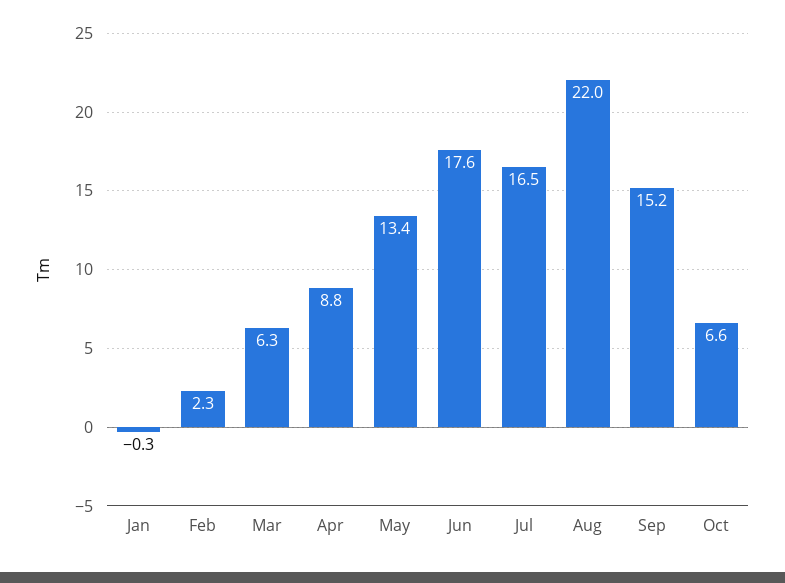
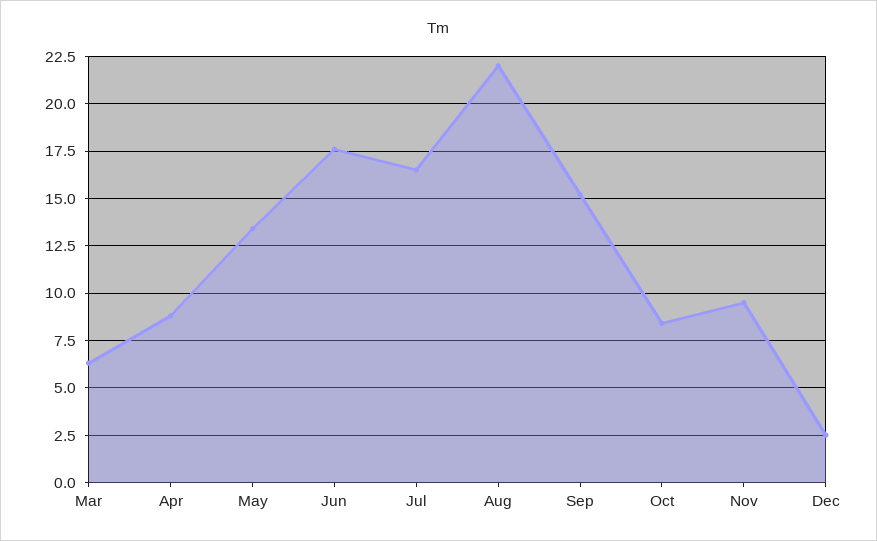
Jan: -0.3 -> none
Feb: 2.3 -> none
Oct: 6.6 -> 8.5
Nov: none -> 9.5
Dec: none -> 2.5

